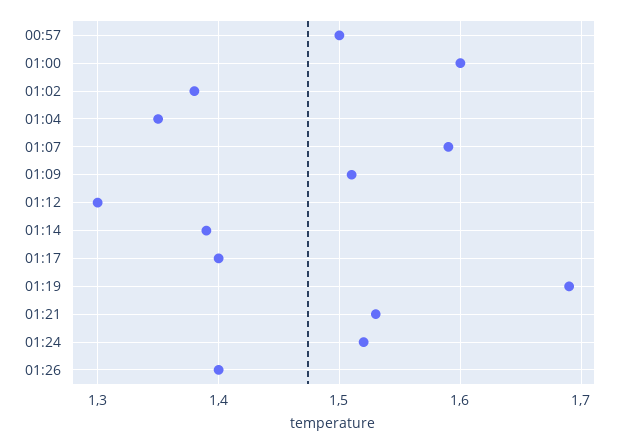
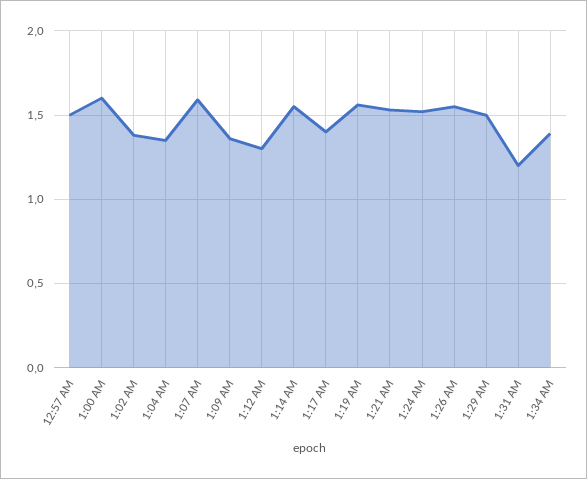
01:09: 1.51 -> 1.35
01:14: 1.39 -> 1.55
01:19: 1.69 -> 1.55
01:26: 1.4 -> 1.55
1:29 AM: none -> 1.5
1:31 AM: none -> 1.2
1:34 AM: none -> 1.4

